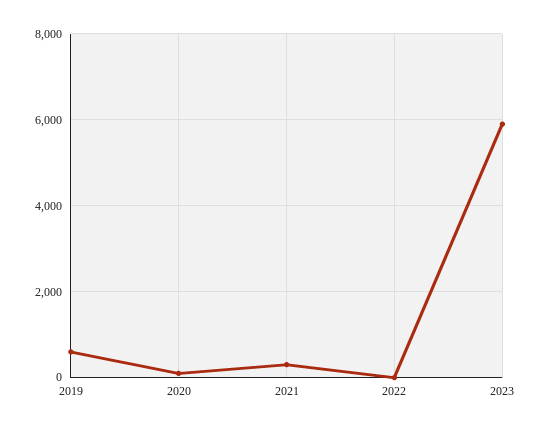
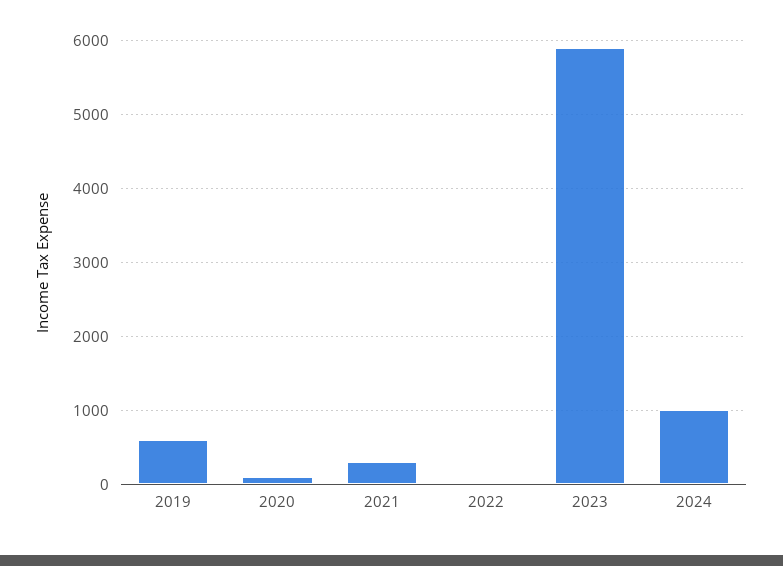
2024: none -> 1000

